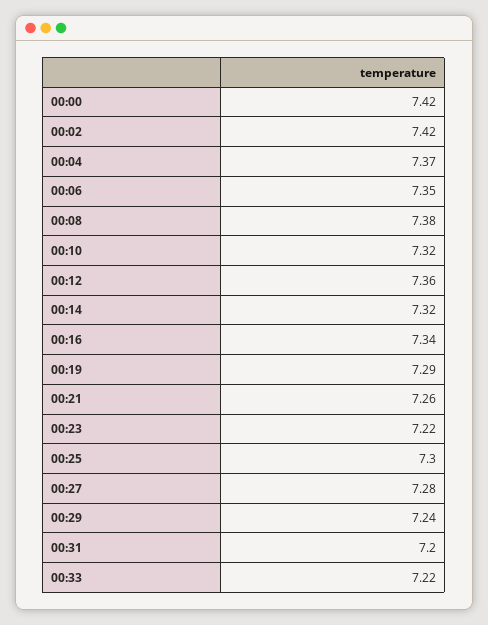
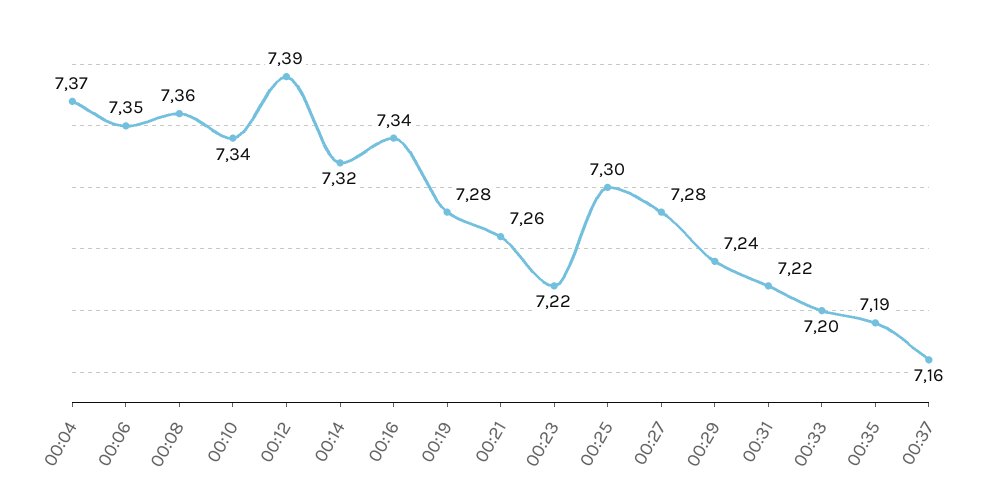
00:00: 7.42 -> none
00:02: 7.42 -> none
00:08: 7.38 -> 7.36
00:10: 7.32 -> 7.34
00:12: 7.36 -> 7.39
00:19: 7.29 -> 7.28
00:31: 7.2 -> 7.22
00:33: 7.22 -> 7.2
00:35: none -> 7.19
00:37: none -> 7.16

